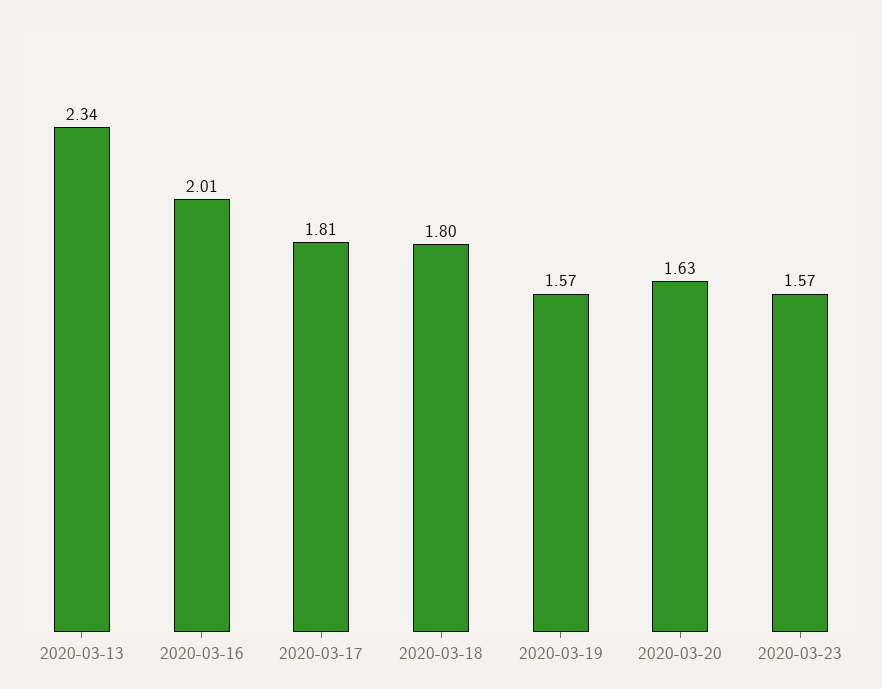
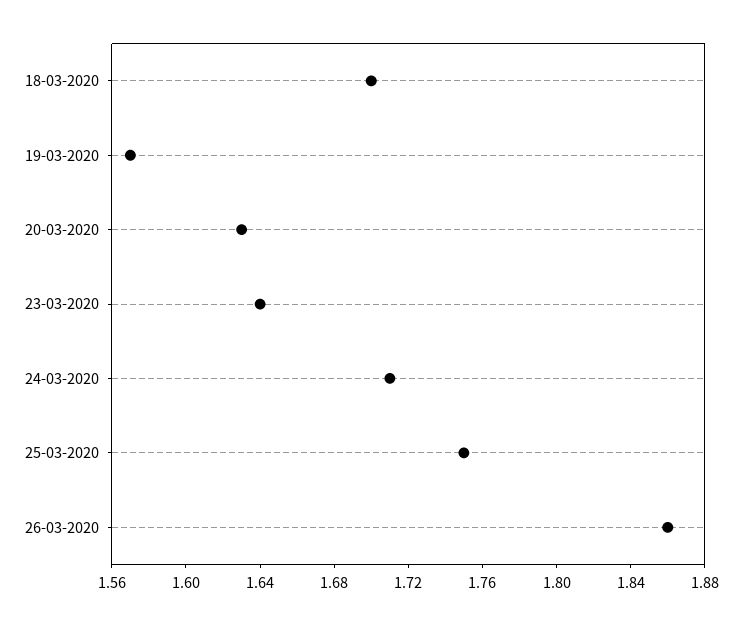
2020-03-13: 2.34 -> none
2020-03-16: 2.01 -> none
2020-03-17: 1.81 -> none
2020-03-18: 1.8 -> 1.7
2020-03-23: 1.57 -> 1.64
24-03-2020: none -> 1.71
25-03-2020: none -> 1.75
26-03-2020: none -> 1.86

